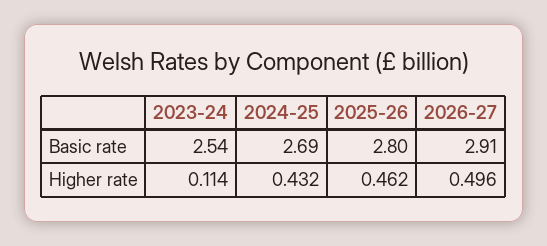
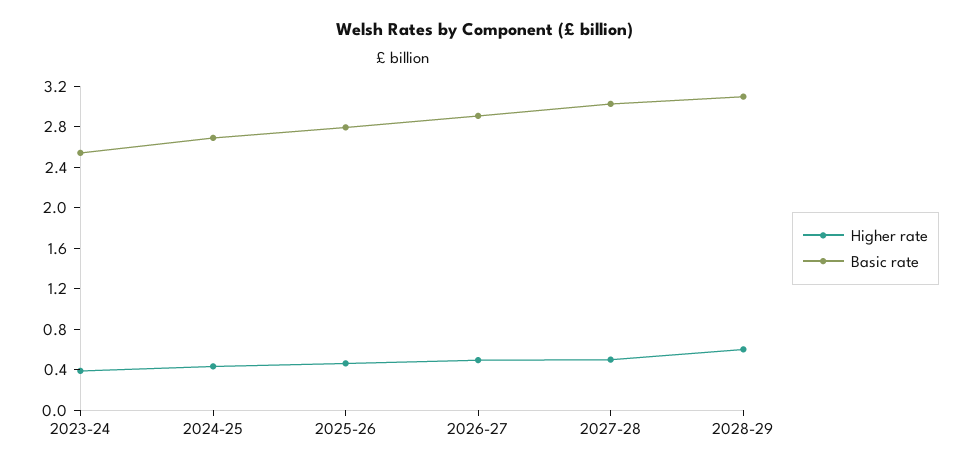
Higher rate, 2023-24: 0.114 -> 0.4
Higher rate, 2027-28: none -> 0.5
Basic rate, 2027-28: none -> 3
Higher rate, 2028-29: none -> 0.6
Basic rate, 2028-29: none -> 3.1

